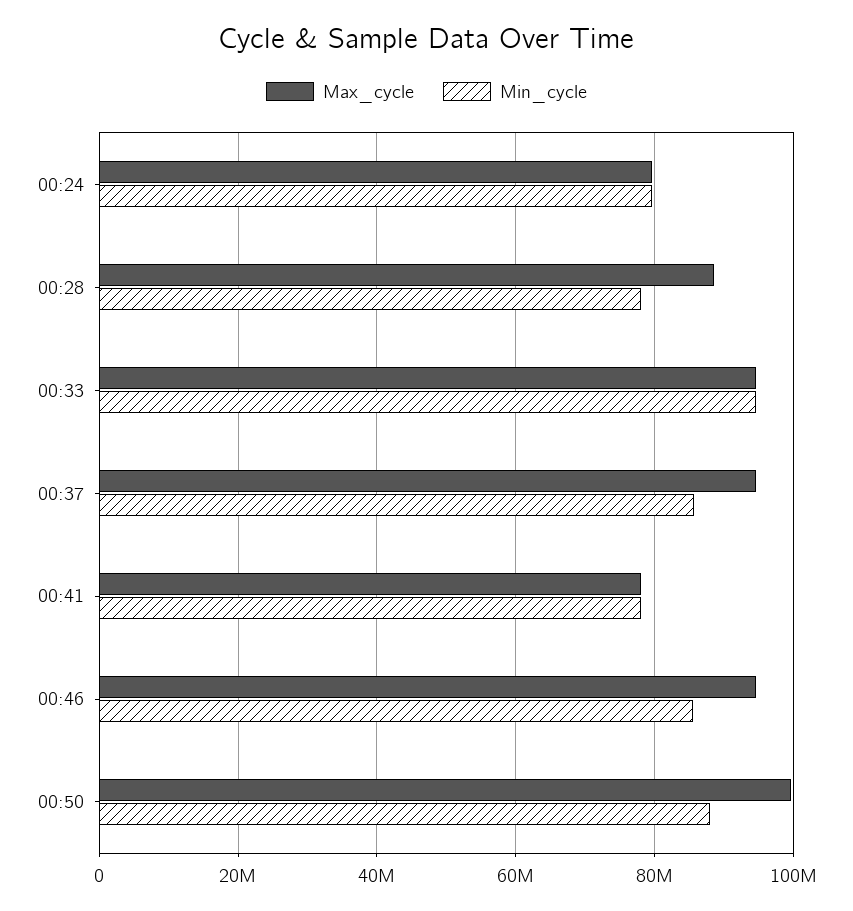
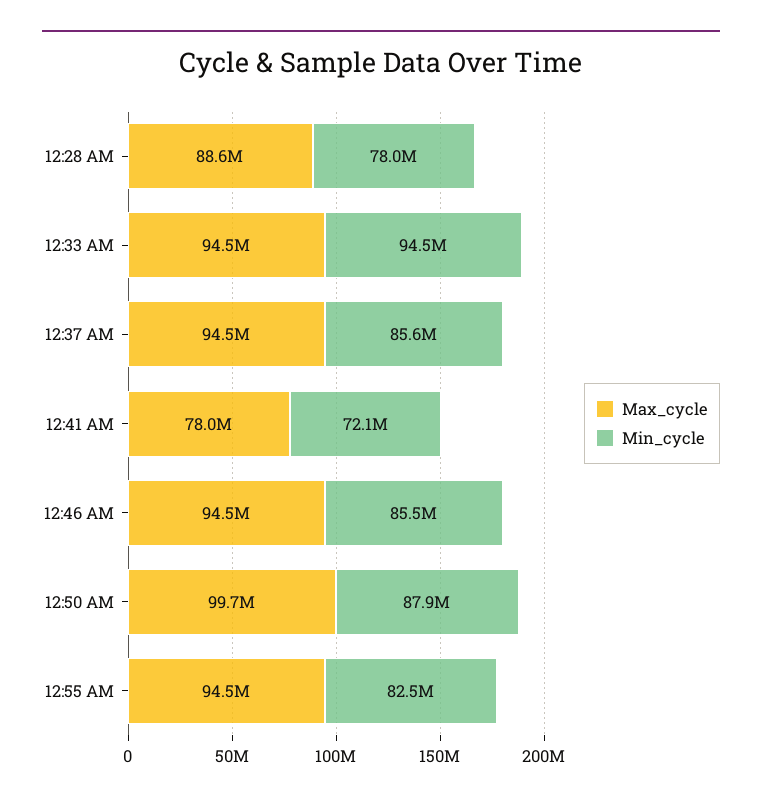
Max_cycle, 00:24: 80000000 -> none
Min_cycle, 00:24: 80000000 -> none
Min_cycle, 00:41: 78000000 -> 72100000
Max_cycle, 12:55 AM: none -> 94500000
Min_cycle, 12:55 AM: none -> 82500000

